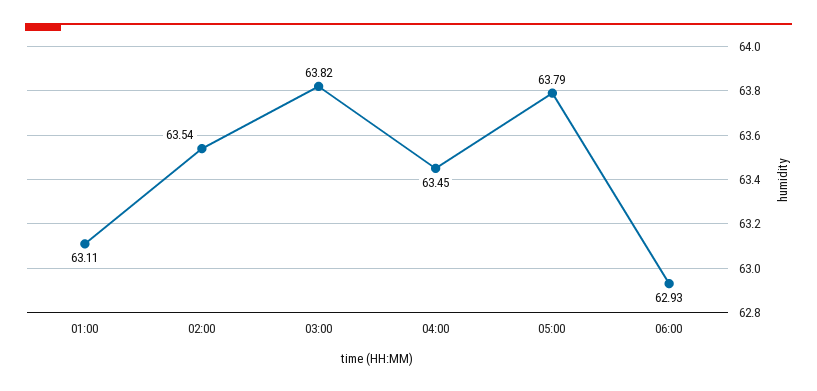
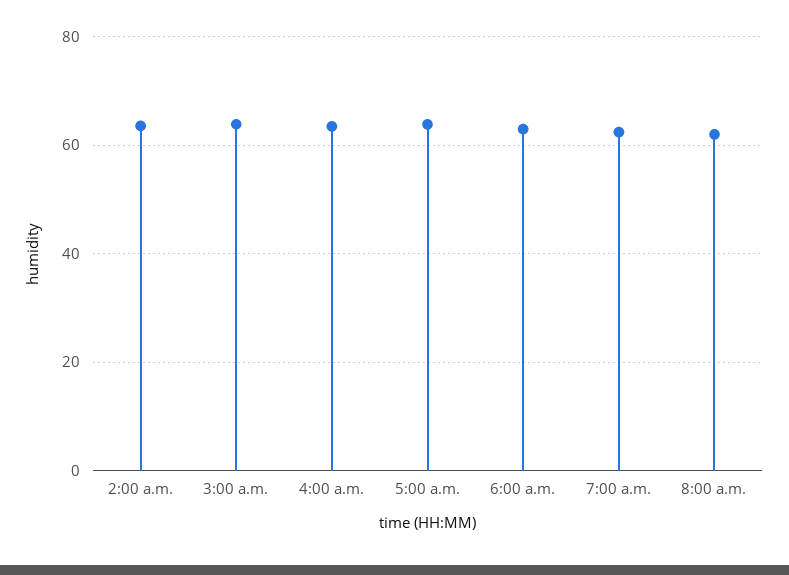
01:00: 63.11 -> none
7:00 a.m.: none -> 62
8:00 a.m.: none -> 62

